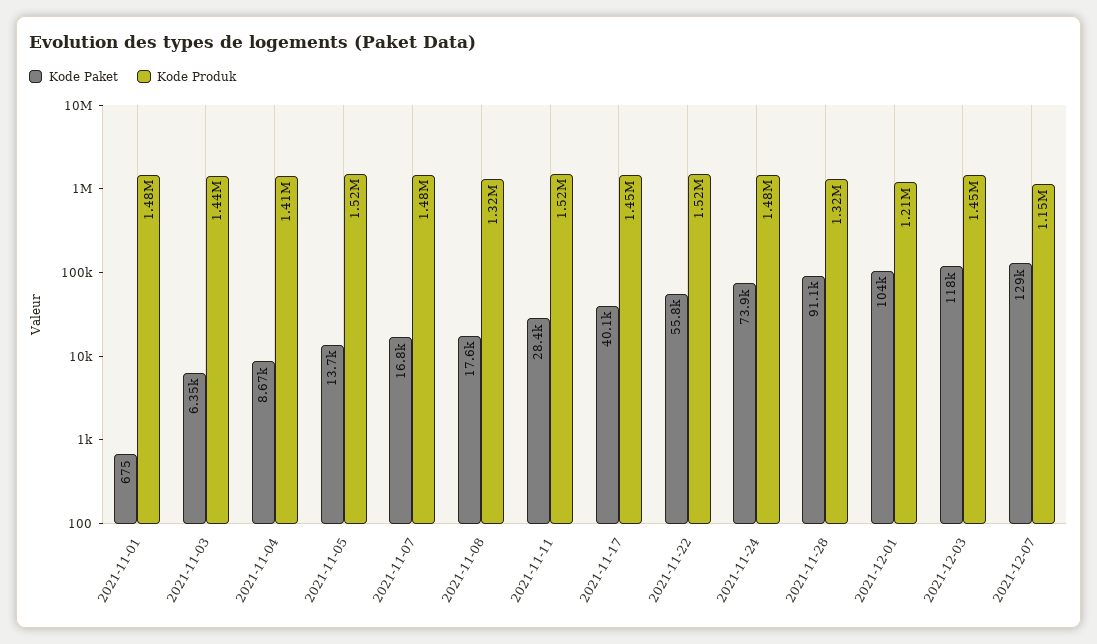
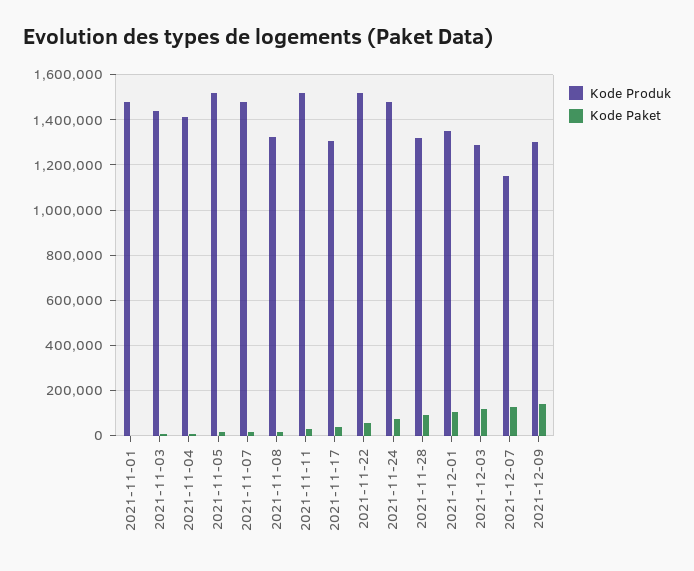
Kode Produk, 2021-11-17: 1450000 -> 1300000
Kode Produk, 2021-12-01: 1210000 -> 1350000
Kode Produk, 2021-12-03: 1450000 -> 1300000
Kode Produk, 2021-12-09: none -> 1300000
Kode Paket, 2021-12-09: none -> 150000

